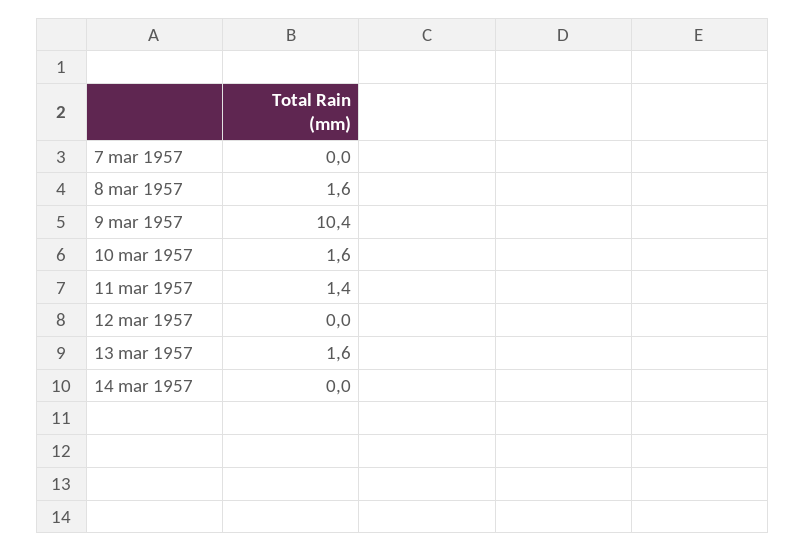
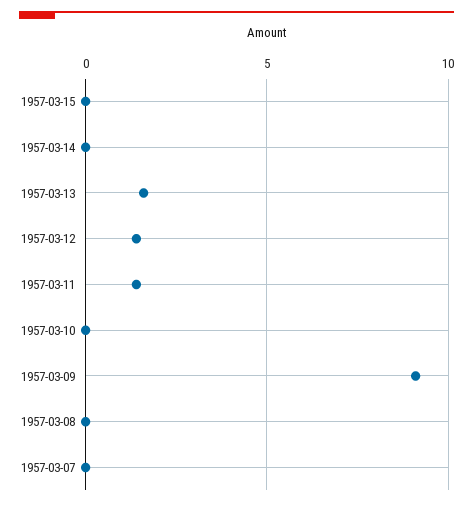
8 mar 1957: 1.6 -> 0
9 mar 1957: 10.4 -> 9
10 mar 1957: 1.6 -> 0
12 mar 1957: 0 -> 1.5
1957-03-15: none -> 0

